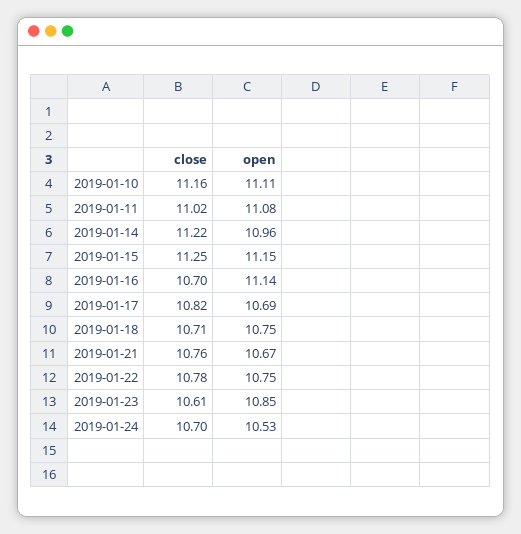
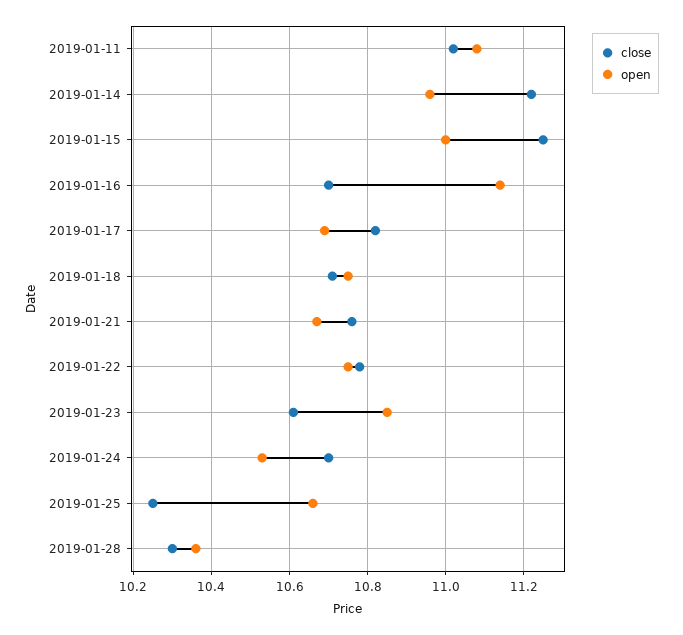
close, 2019-01-10: 11.16 -> none
open, 2019-01-10: 11.11 -> none
open, 2019-01-15: 11.15 -> 11
close, 2019-01-25: none -> 10.25
open, 2019-01-25: none -> 10.65
close, 2019-01-28: none -> 10.3
open, 2019-01-28: none -> 10.35

